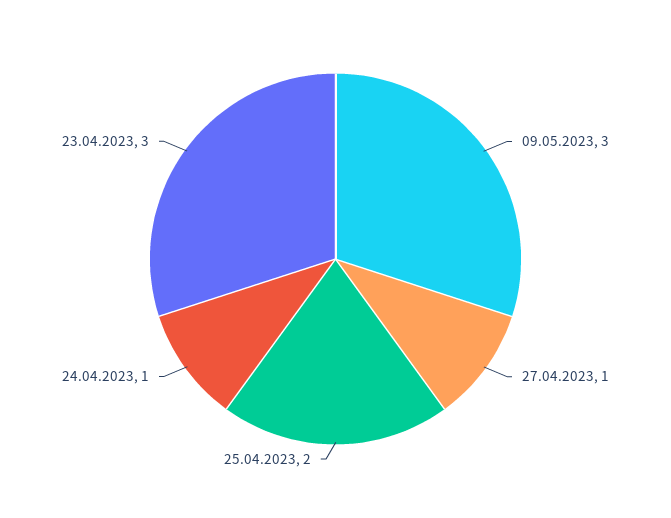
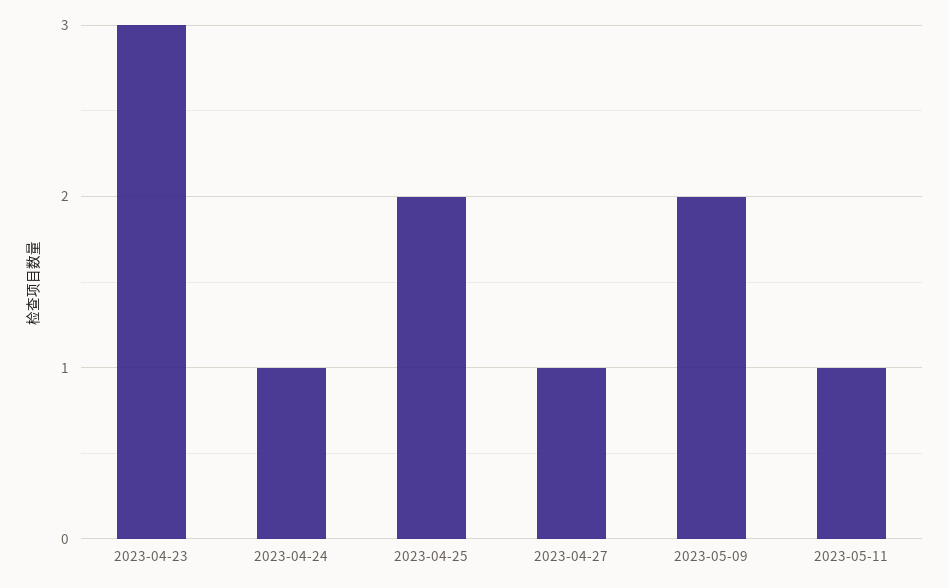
09.05.2023: 3 -> 2
2023-05-11: none -> 1

